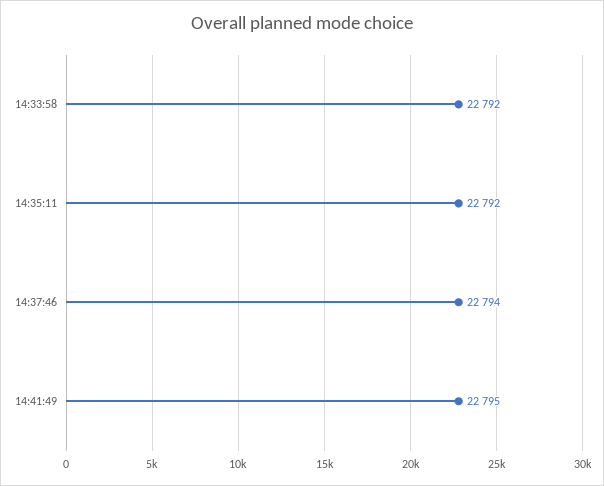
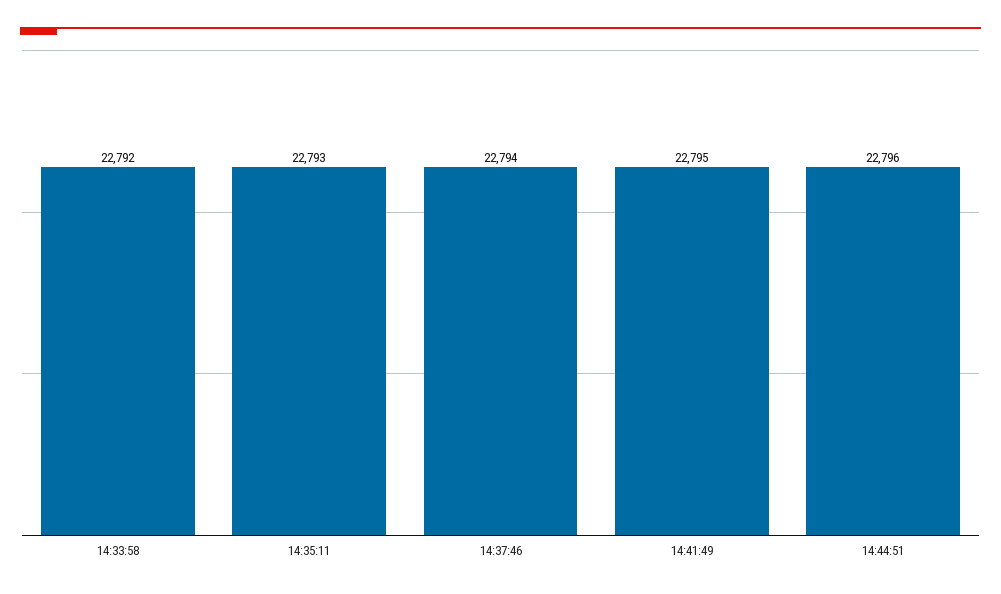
14:35:11: 22792 -> 22793
14:44:51: none -> 22796

